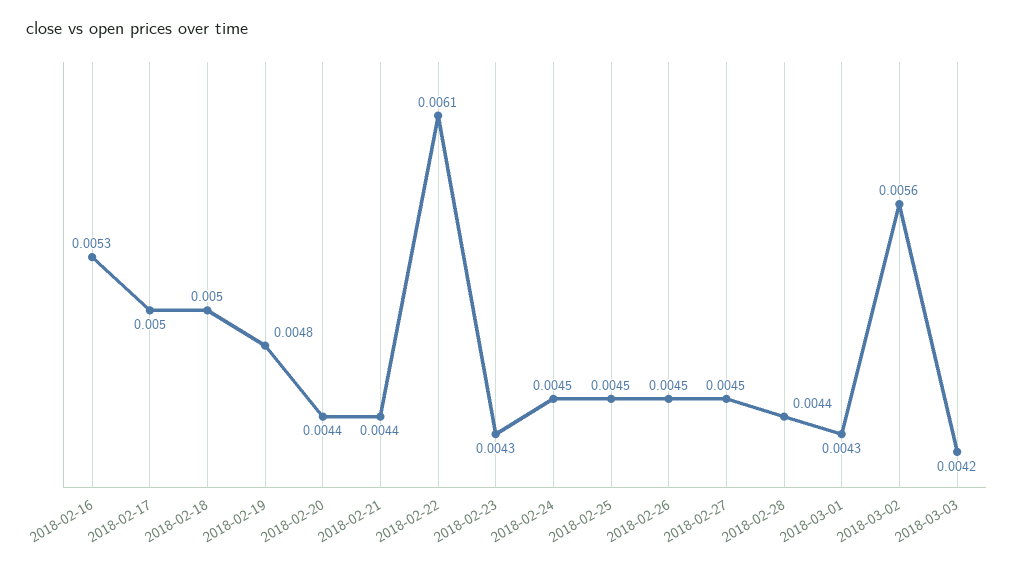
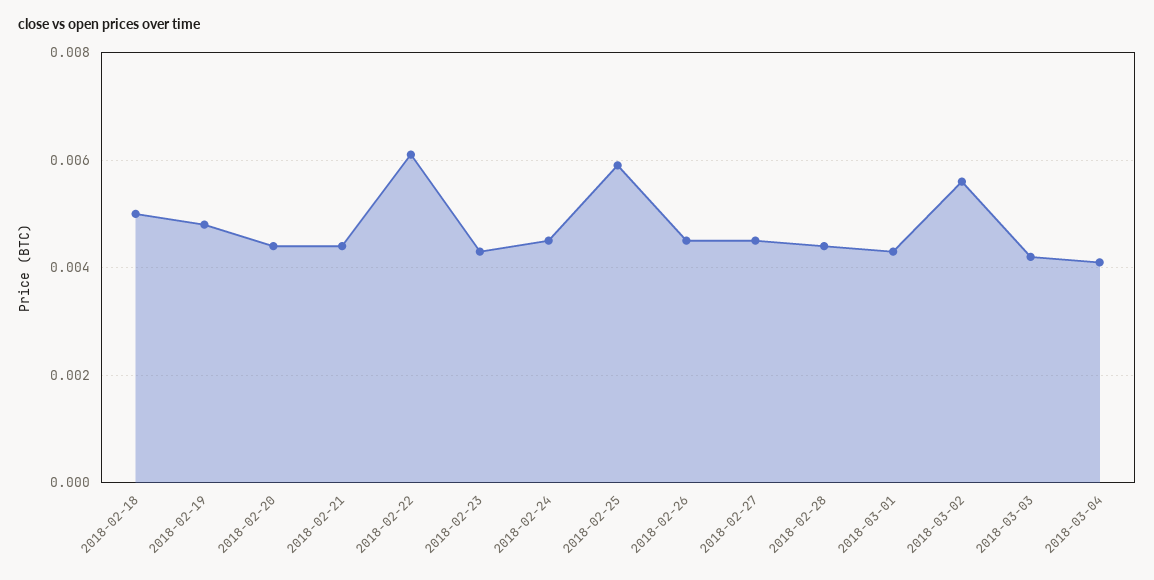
2018-02-16: 0.0053 -> none
2018-02-17: 0.005 -> none
2018-02-25: 0.0045 -> 0.006
2018-03-04: none -> 0.004

